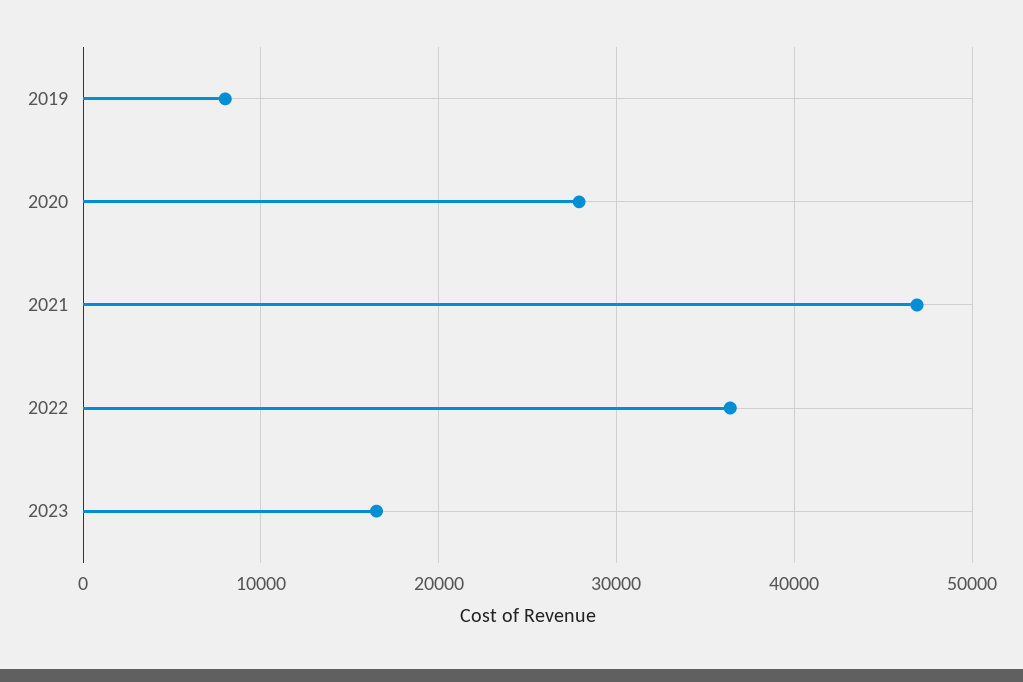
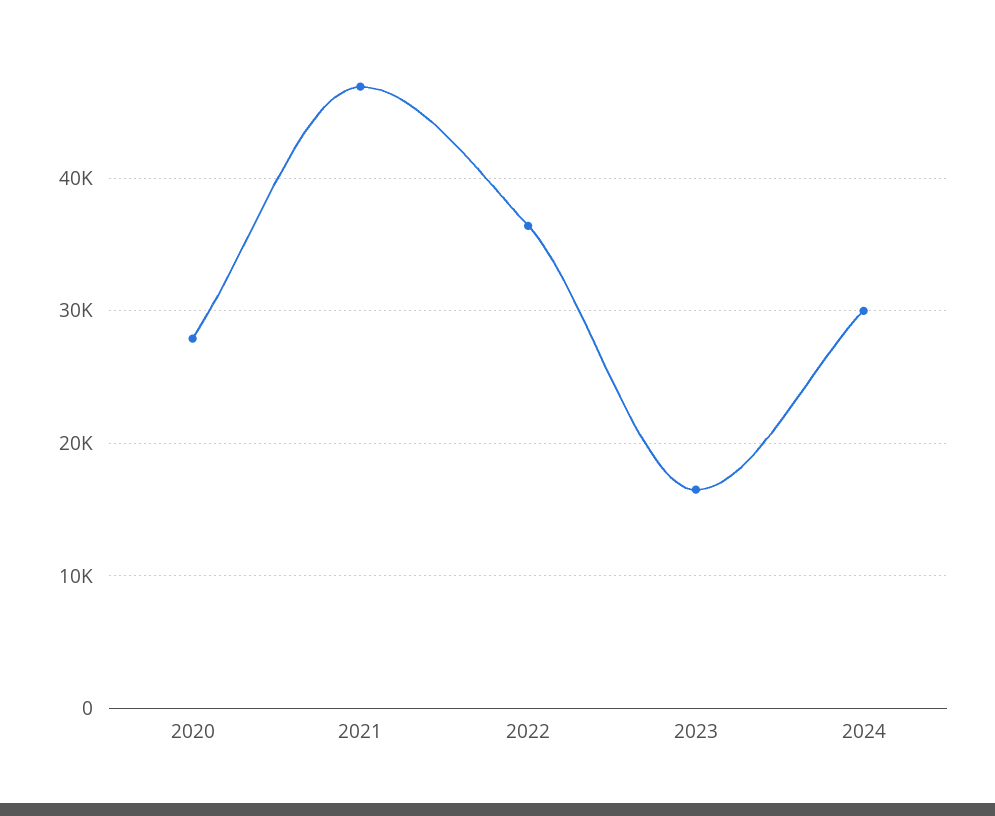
2019: 8000 -> none
2024: none -> 30000

